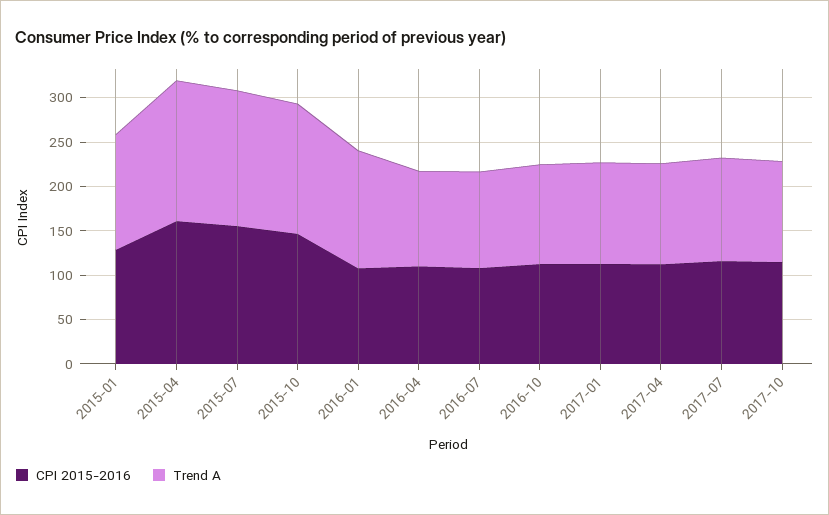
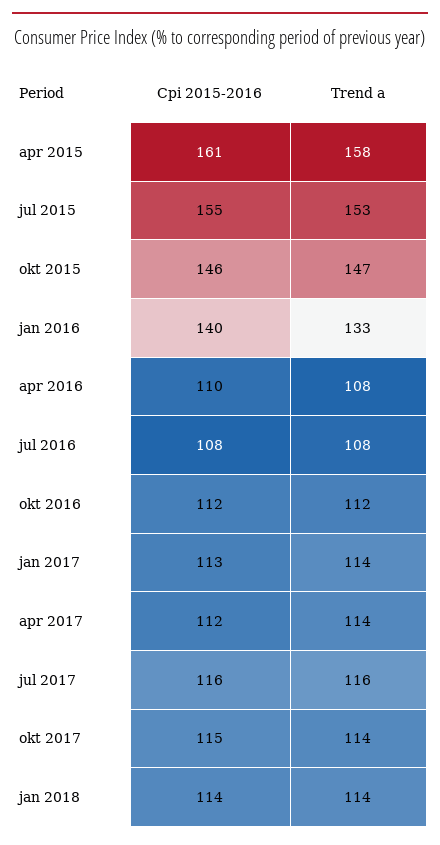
CPI 2015-2016, 2015-01: 130 -> none
Trend A, 2015-01: 130 -> none
CPI 2015-2016, 2016-01: 110 -> 140
CPI 2015-2016, jan 2018: none -> 114
Trend A, jan 2018: none -> 114

